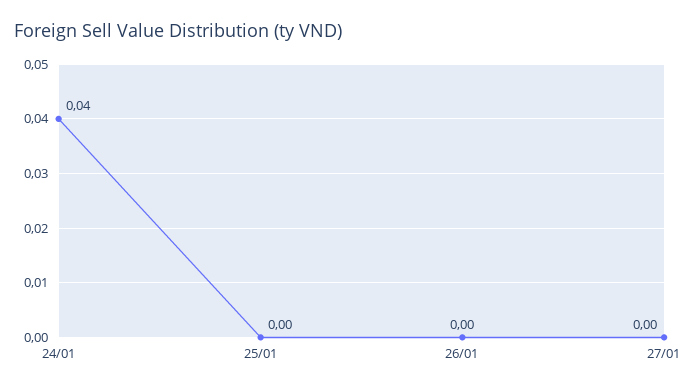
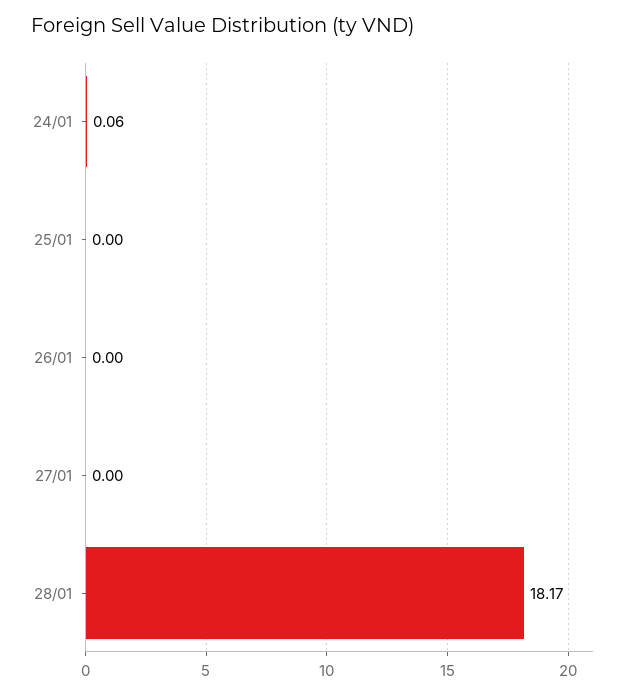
24/01: 0.04 -> 0.06
28/01: none -> 18.17

